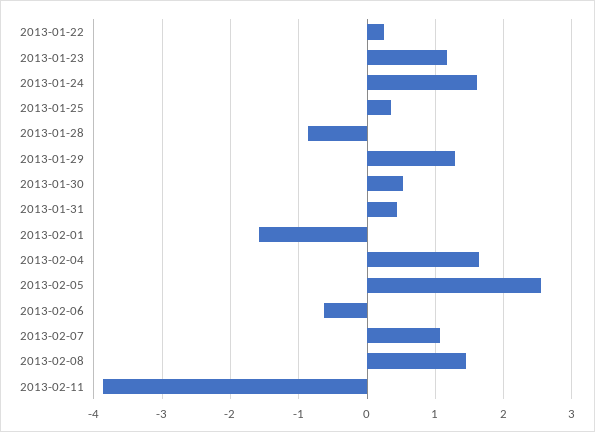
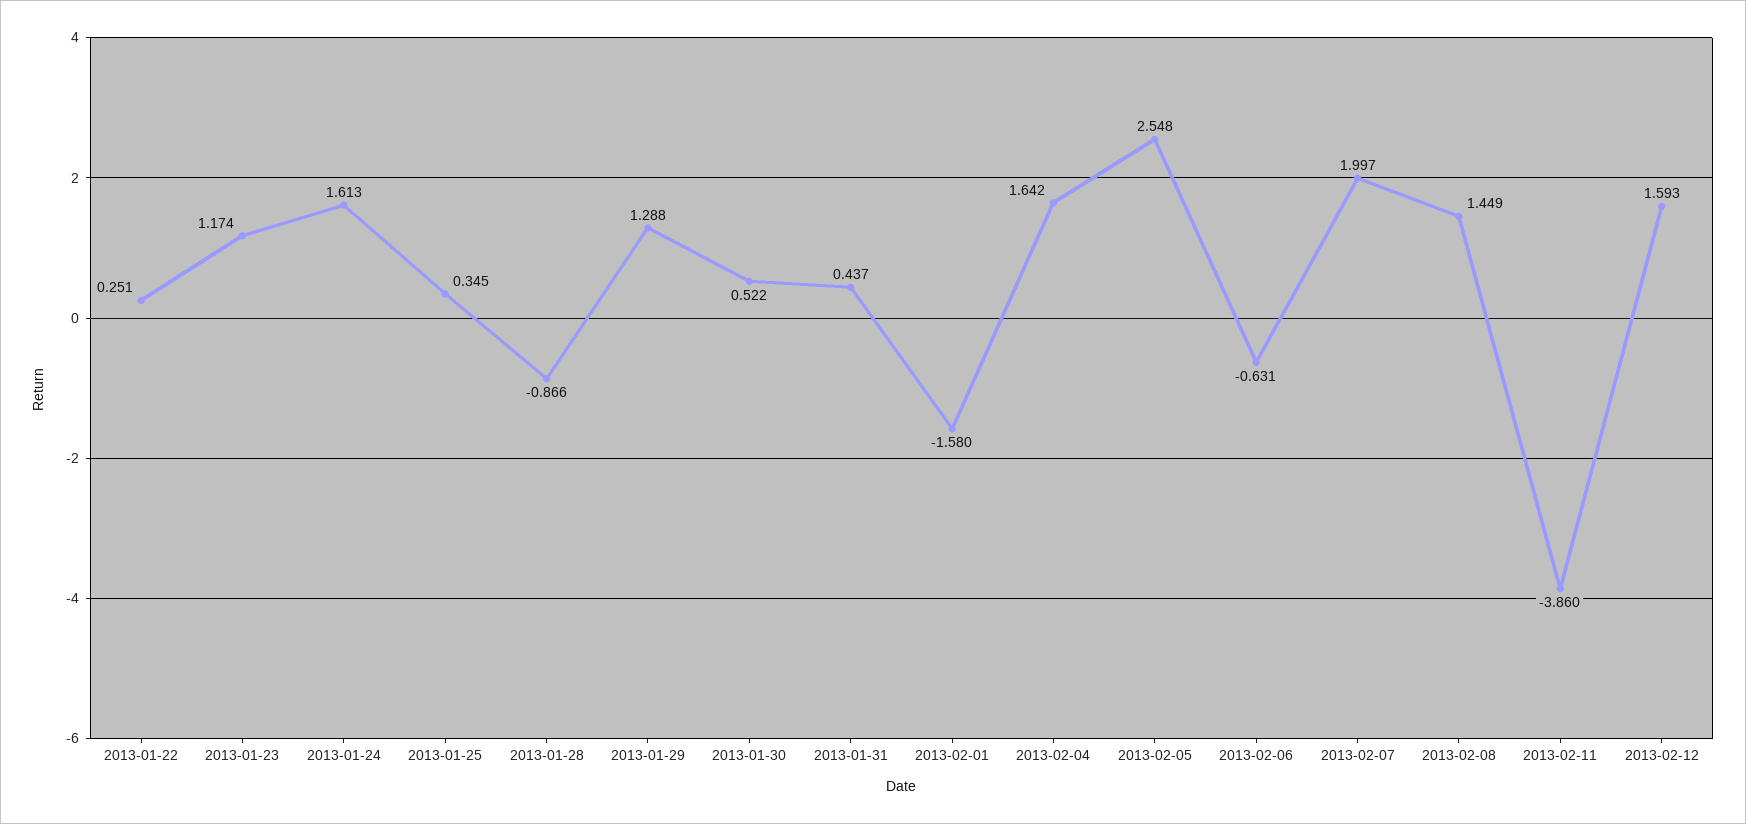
2013-02-07: 1.1 -> 1.997
2013-02-12: none -> 1.593

